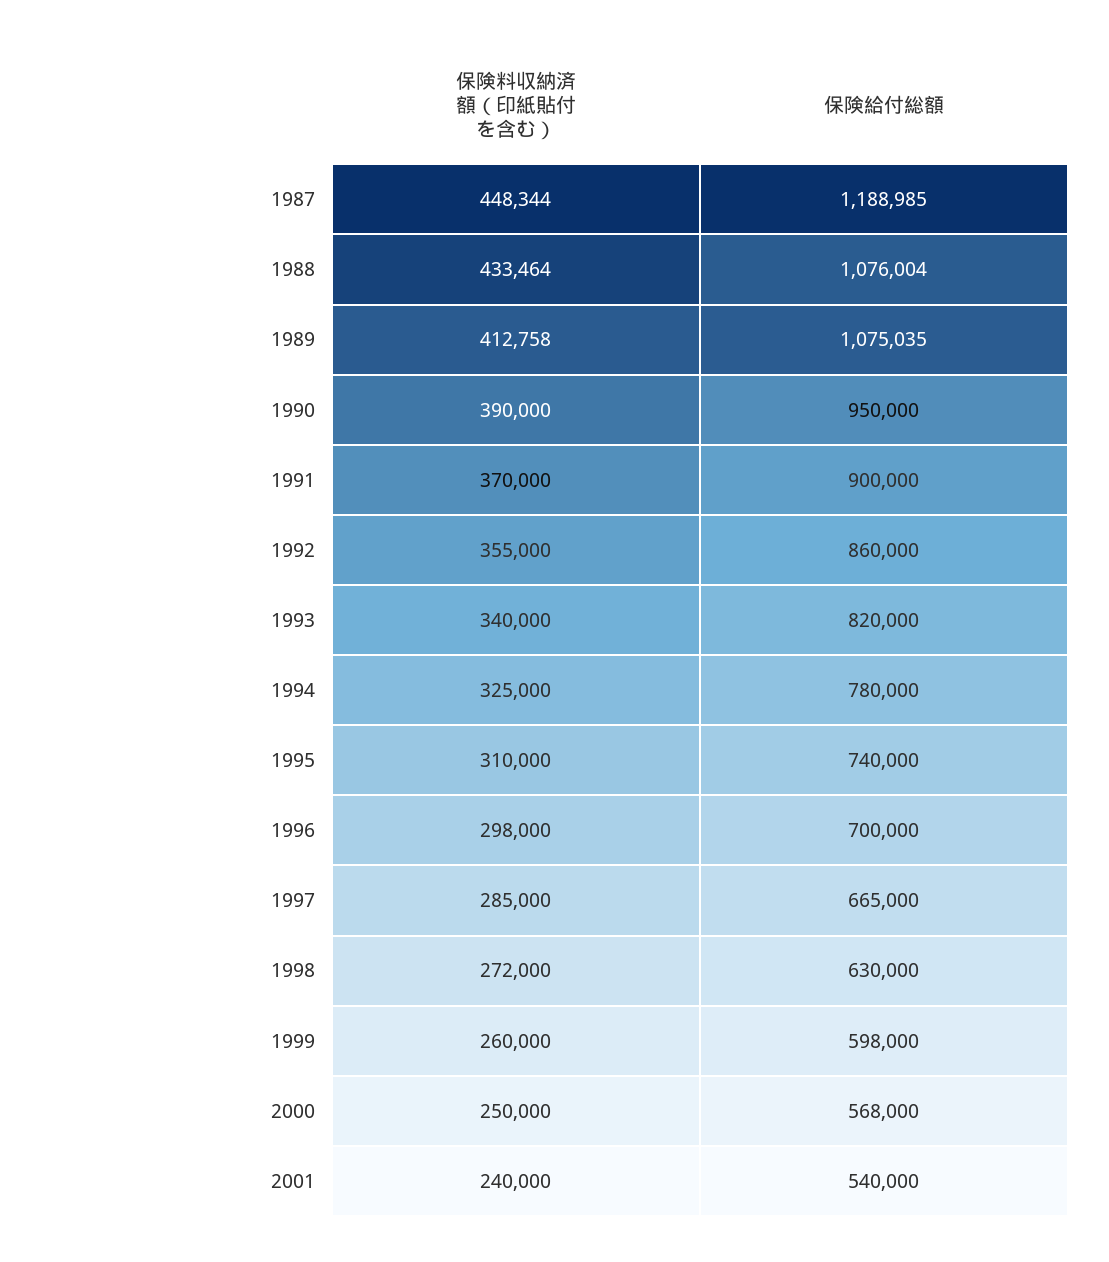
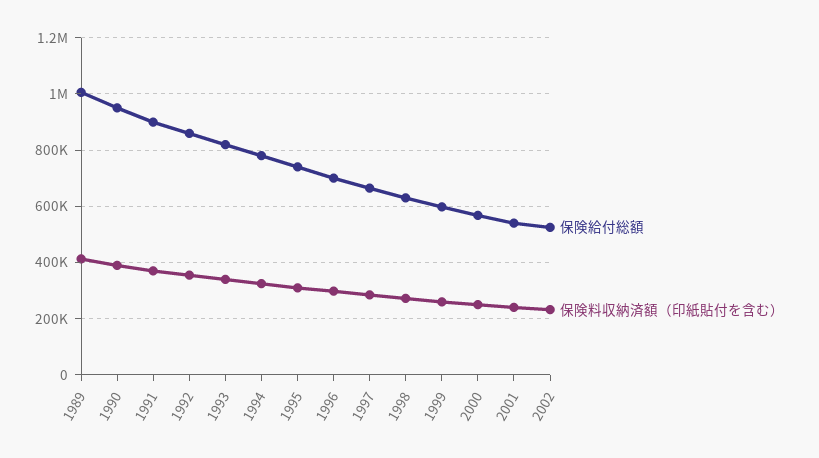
保険料収納済額（印紙貼付を含む）, 1987: 448344 -> none
保険給付総額, 1987: 1188985 -> none
保険料収納済額（印紙貼付を含む）, 1988: 433464 -> none
保険給付総額, 1988: 1076004 -> none
保険給付総額, 1989: 1075035 -> 1000000
保険給付総額, 2002: none -> 525000
保険料収納済額（印紙貼付を含む）, 2002: none -> 225000

